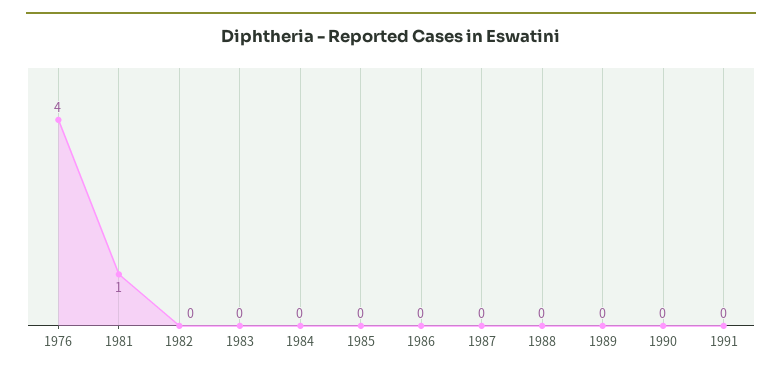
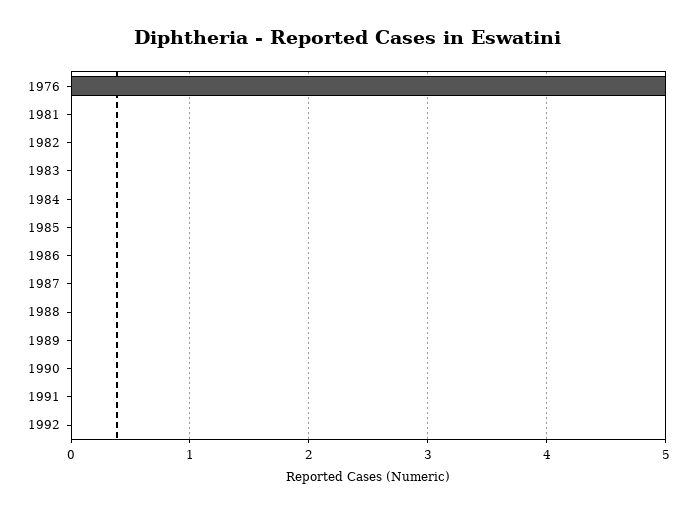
1976: 4 -> 5
1981: 1 -> 0
1992: none -> 0

